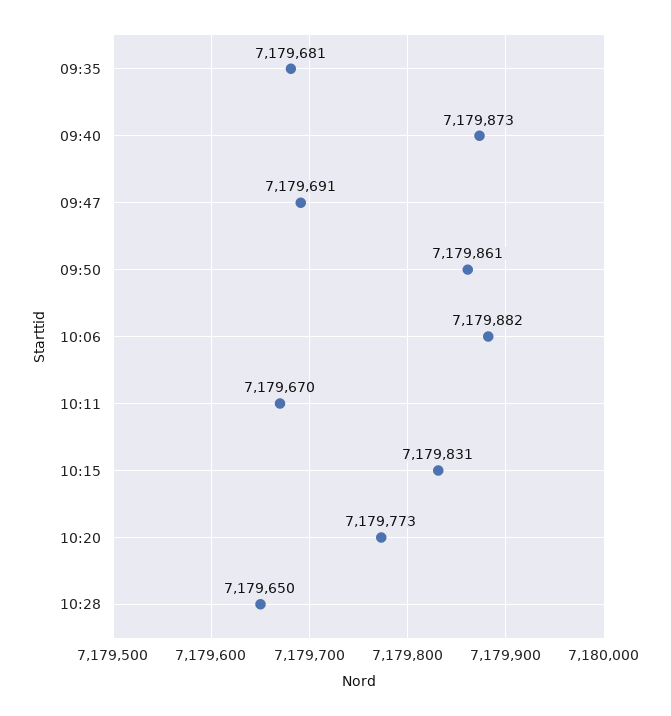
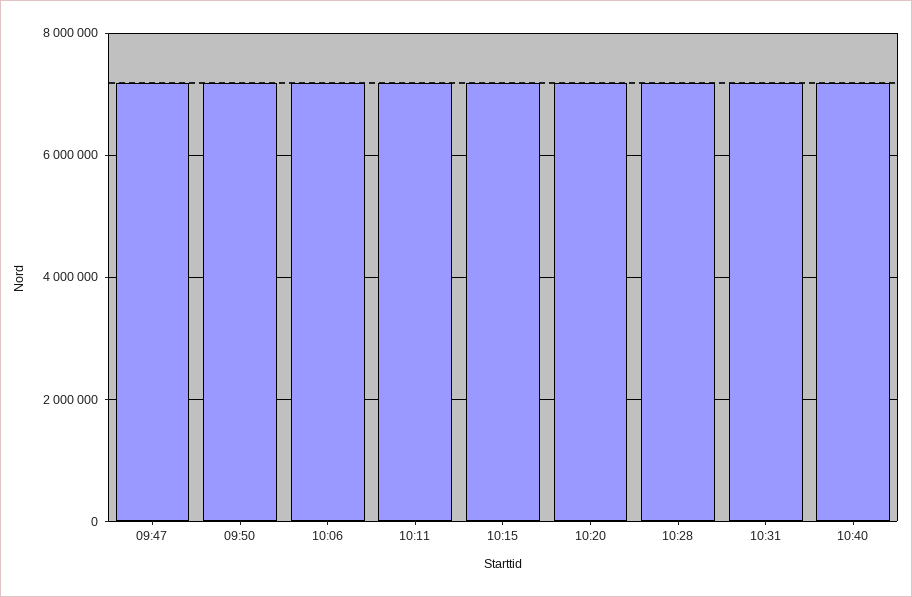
09:35: 7179681 -> none
09:40: 7179873 -> none
10:31: none -> 7200000
10:40: none -> 7200000

